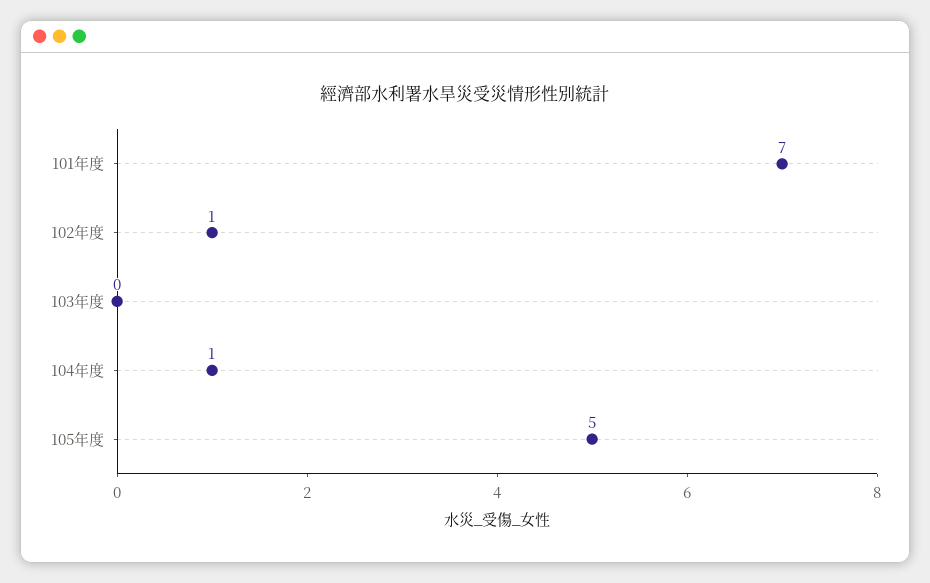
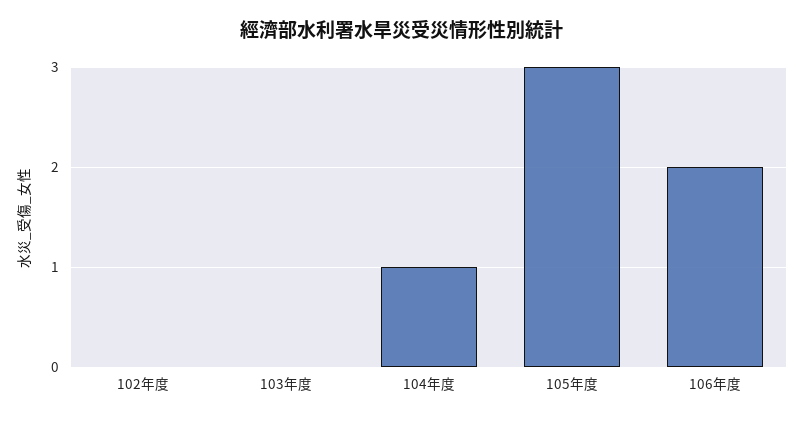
101年度: 7 -> none
102年度: 1 -> 0
105年度: 5 -> 3
106年度: none -> 2

